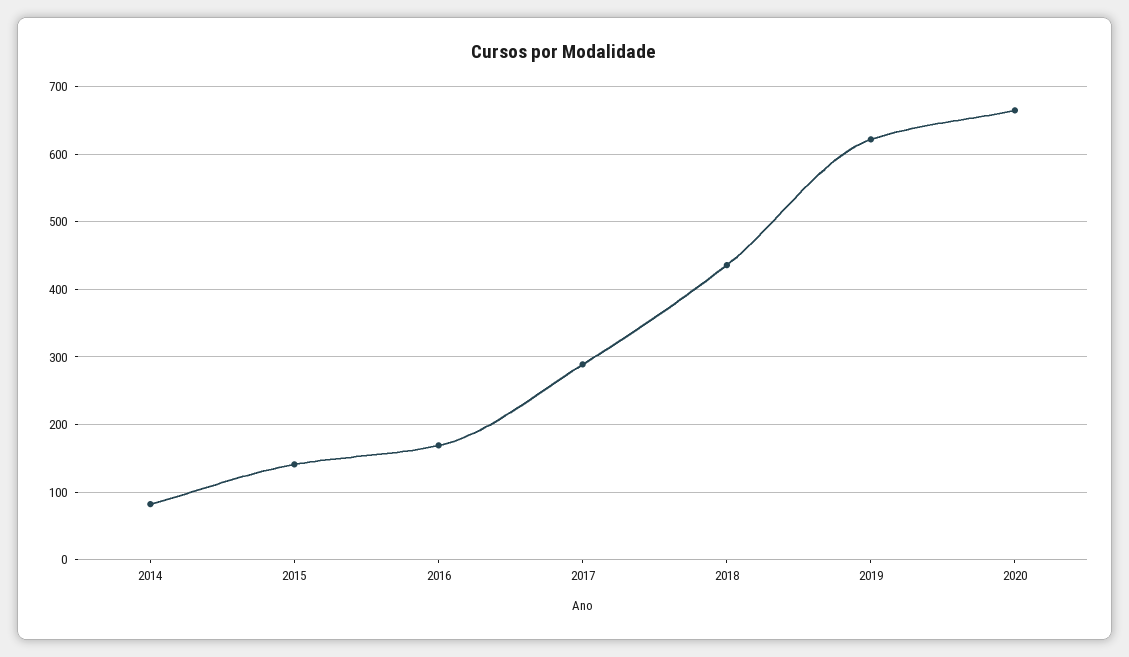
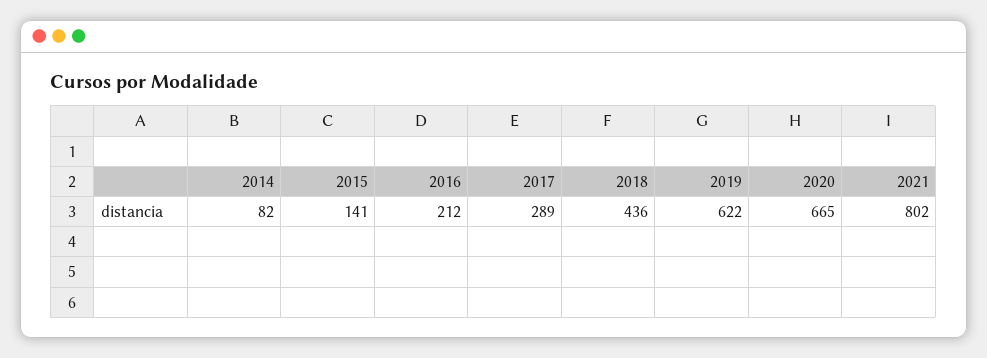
2016: 170 -> 212
2021: none -> 802

